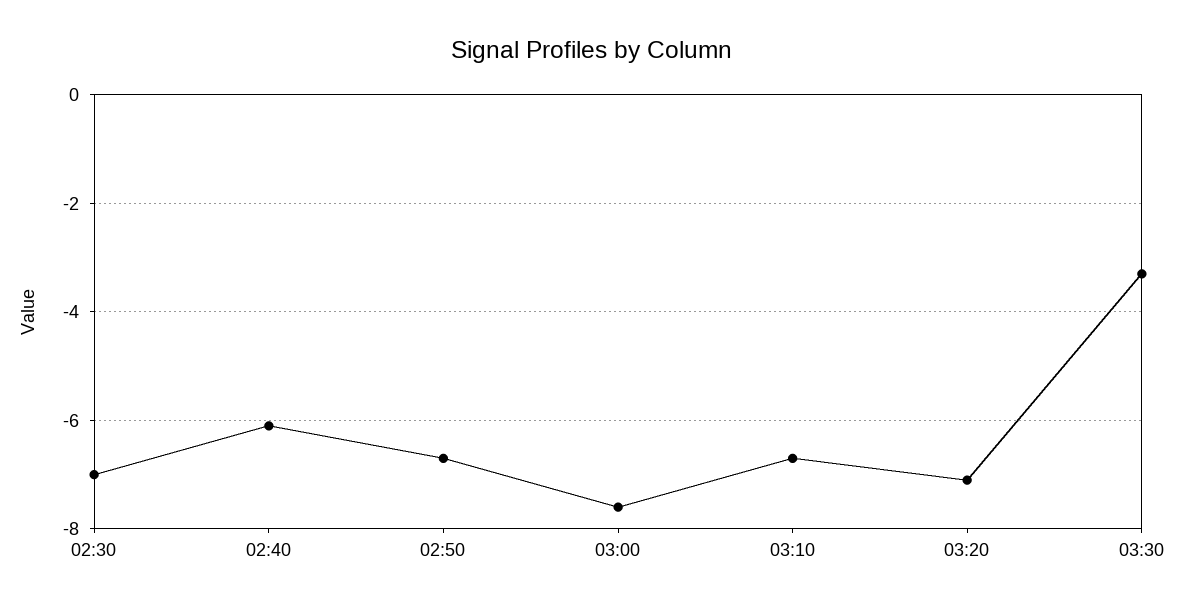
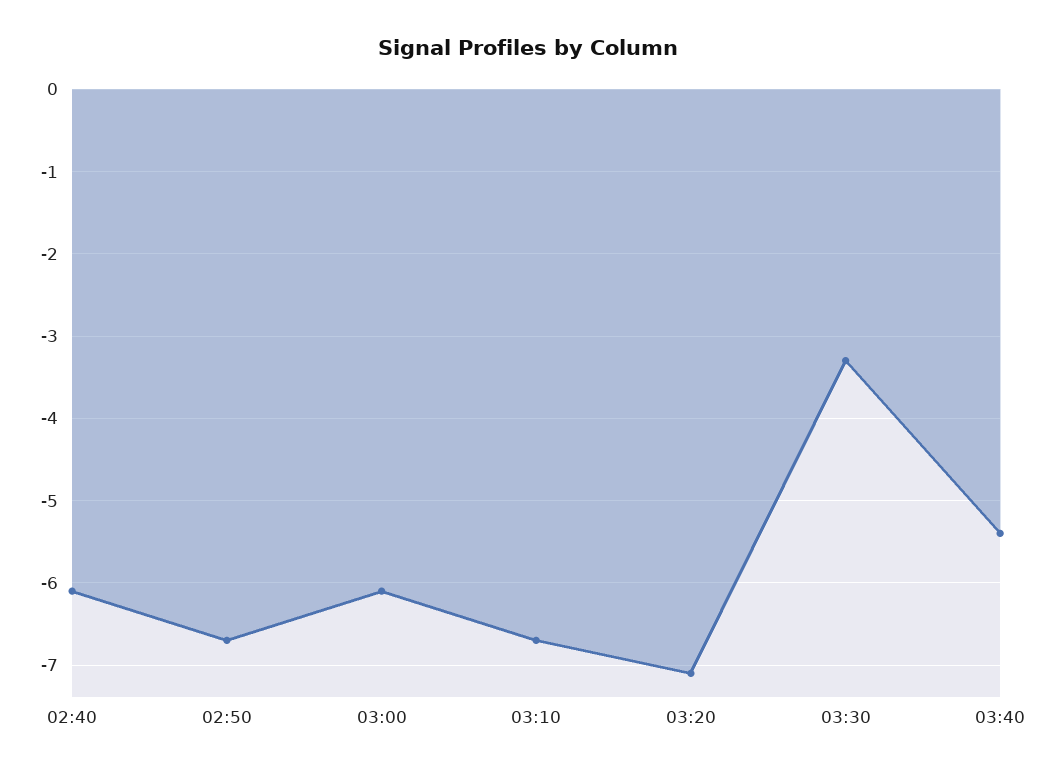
02:30: -7 -> none
03:00: -7.5 -> -6.1
03:40: none -> -5.4

